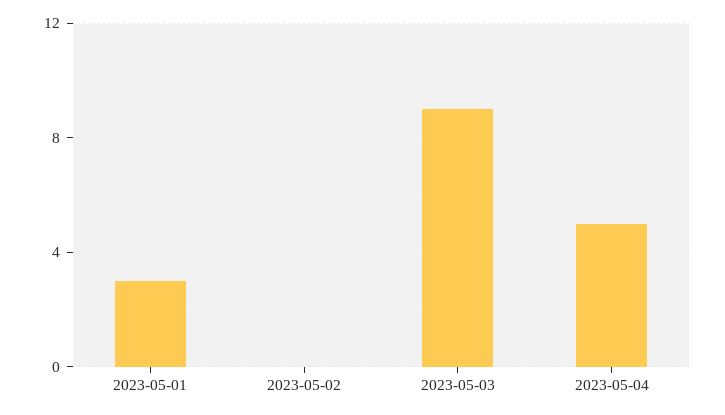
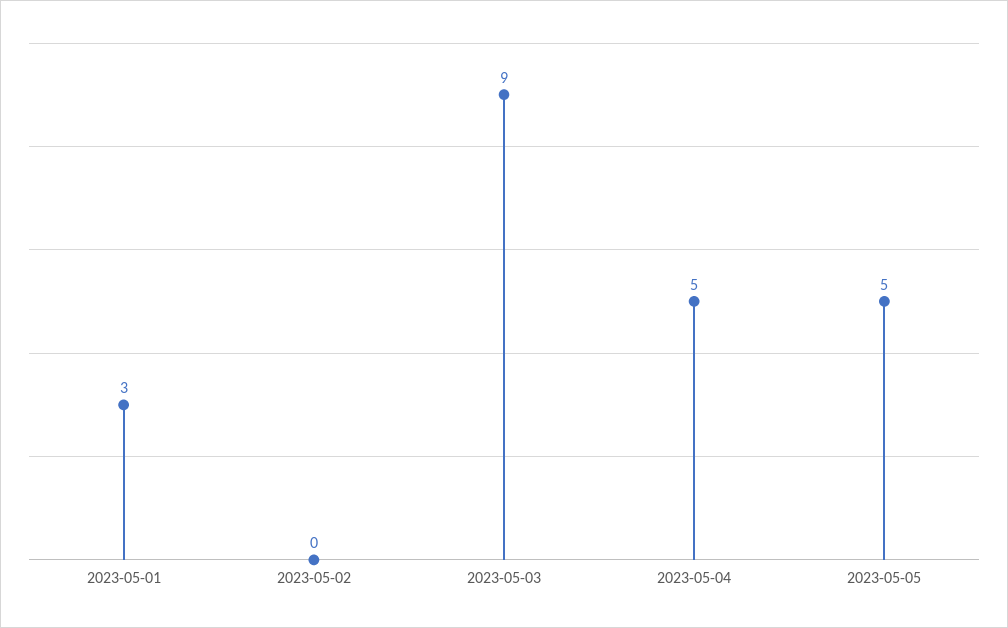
2023-05-05: none -> 5

